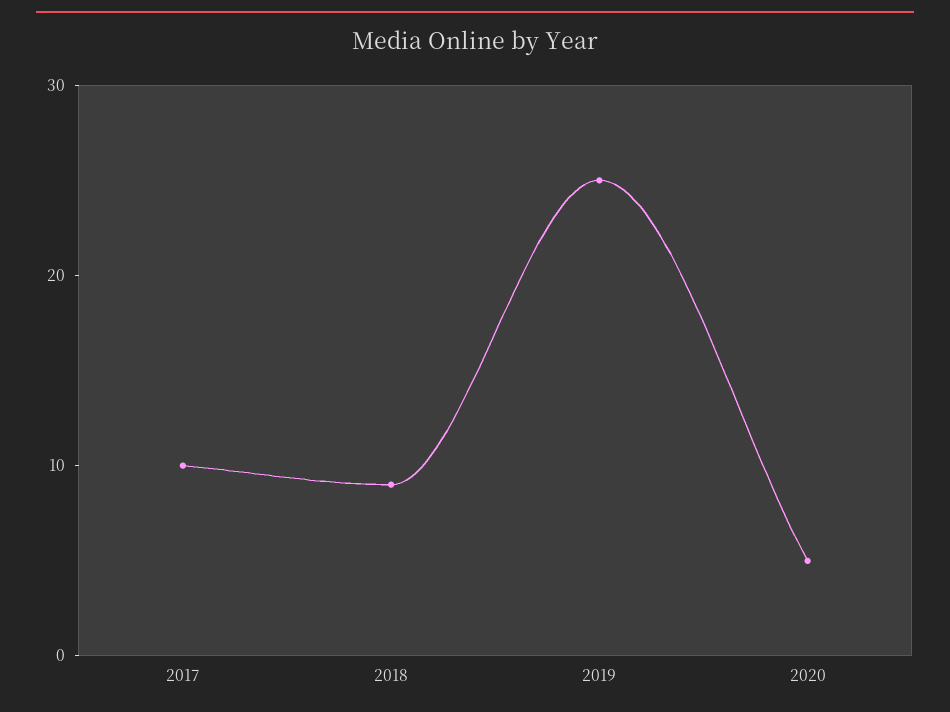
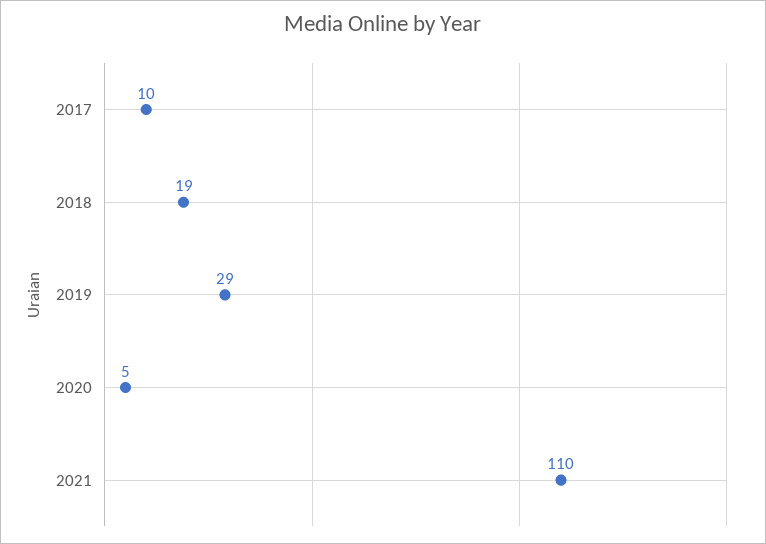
2018: 9 -> 19
2019: 25 -> 29
2021: none -> 110

